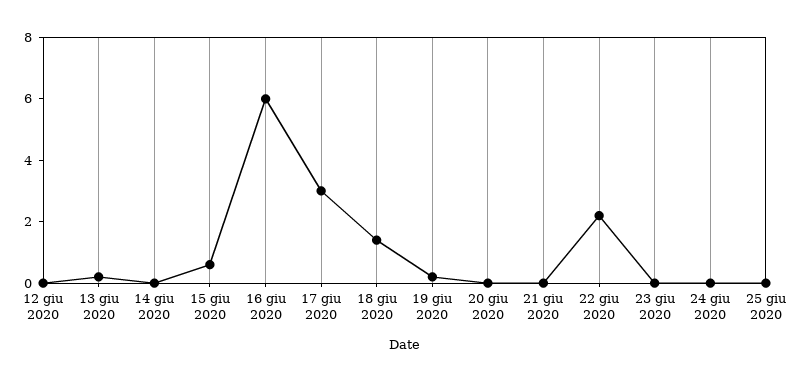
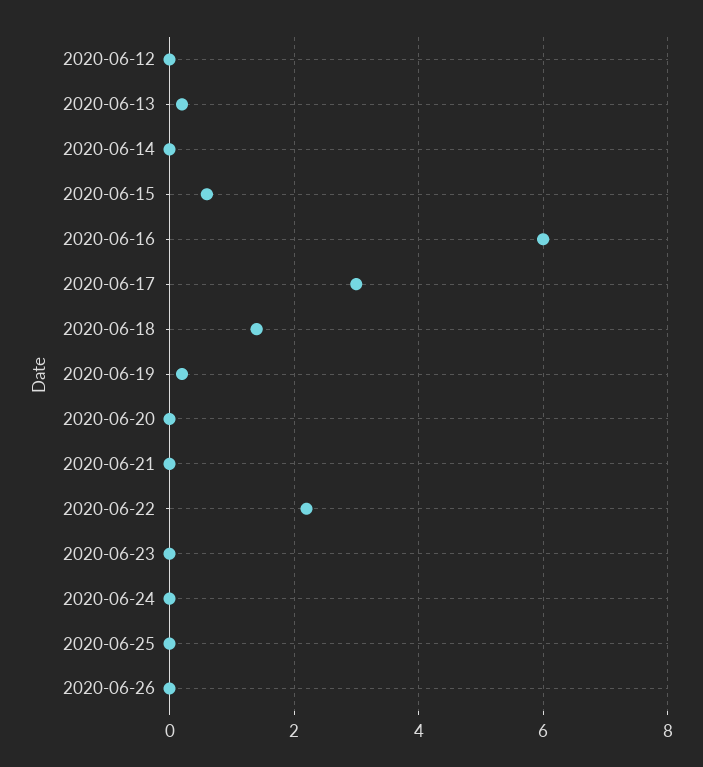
2020-06-26: none -> 0

